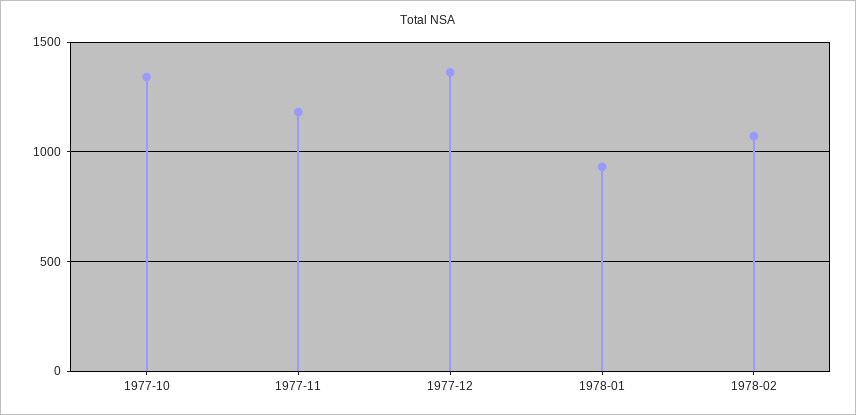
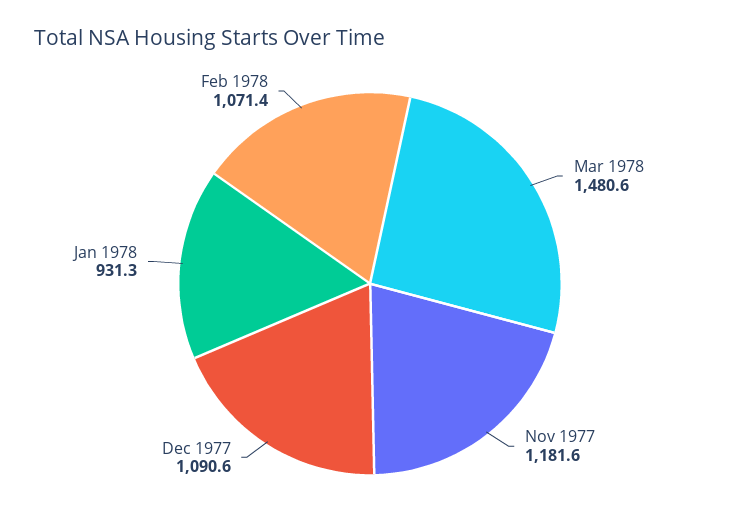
1977-10: 1350 -> none
1977-12: 1350 -> 1090.6
Mar 1978: none -> 1480.6

